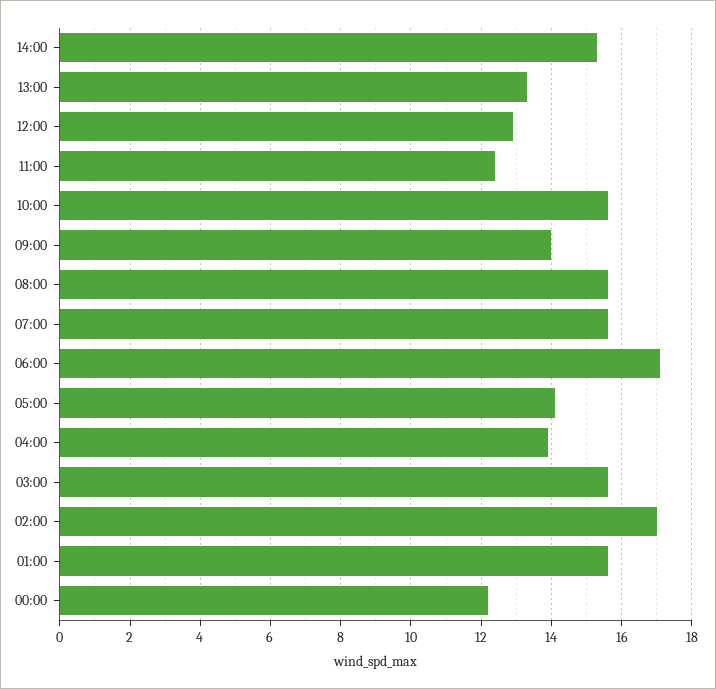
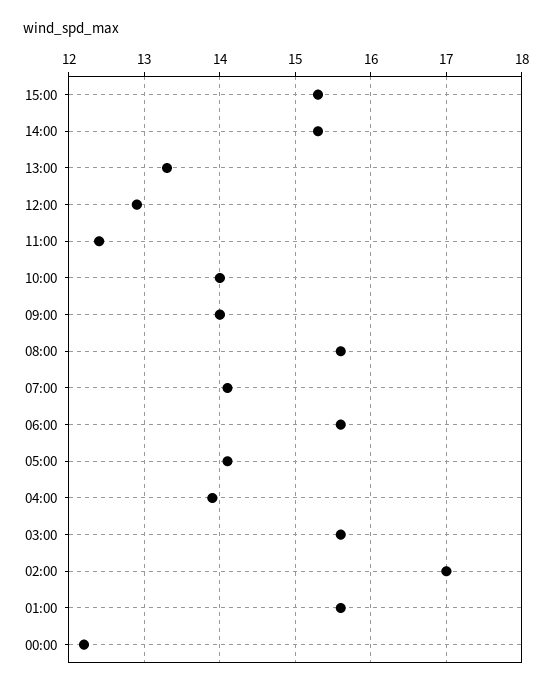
10:00: 15.5 -> 14
07:00: 15.5 -> 14.1
06:00: 17 -> 15.6
15:00: none -> 15.3

